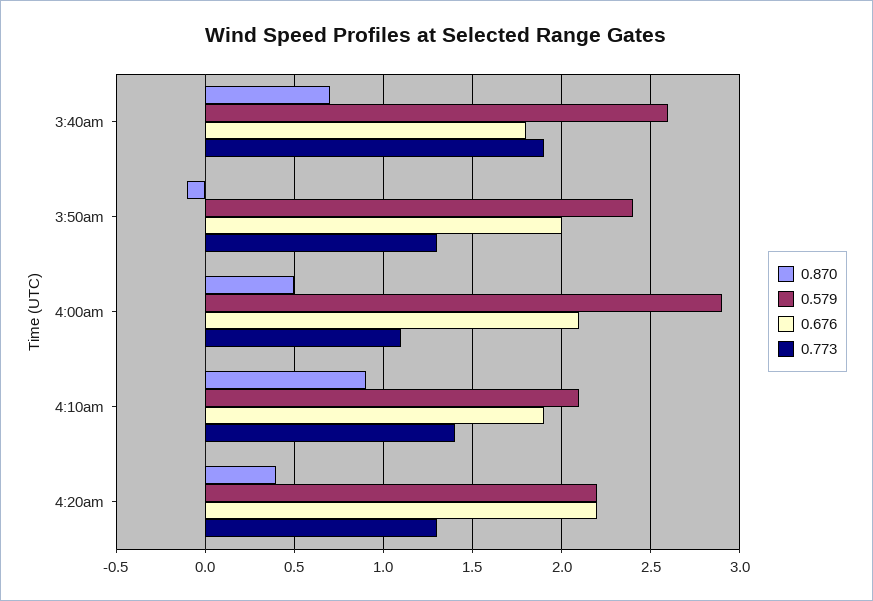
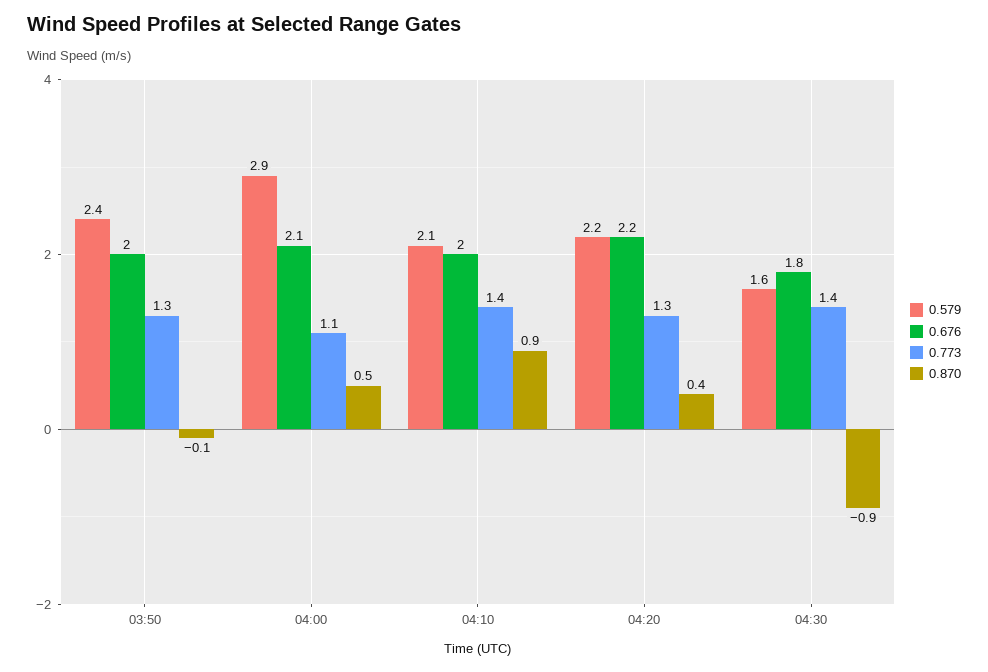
0.870, 3:40am: 0.7 -> none
0.579, 3:40am: 2.6 -> none
0.676, 3:40am: 1.8 -> none
0.773, 3:40am: 1.9 -> none
0.676, 4:10am: 1.9 -> 2
0.579, 04:30: none -> 1.6
0.676, 04:30: none -> 1.8
0.773, 04:30: none -> 1.4
0.870, 04:30: none -> -0.9

